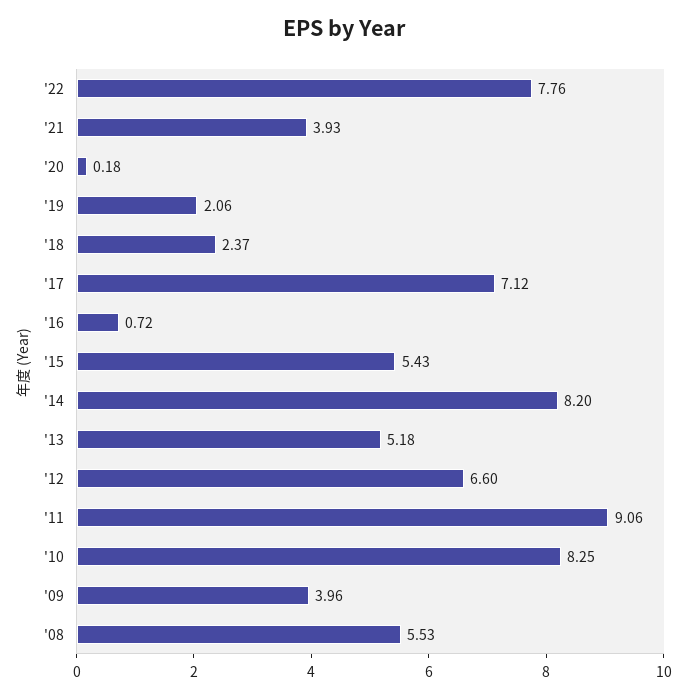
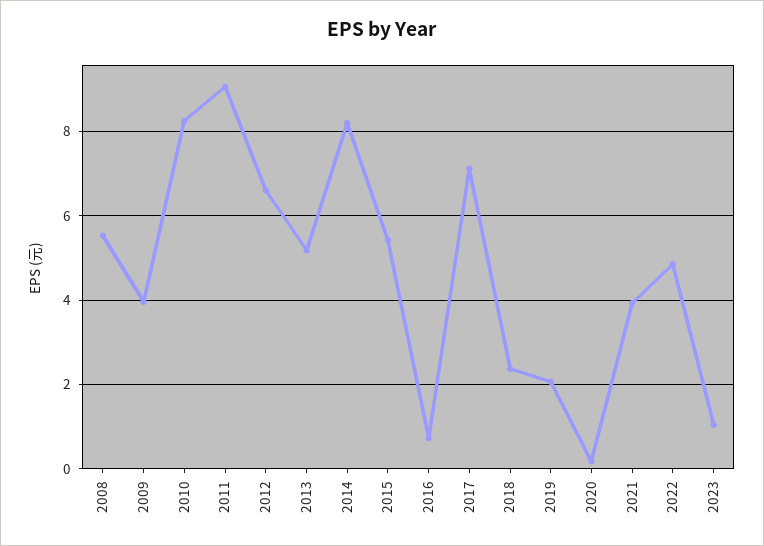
'22: 7.76 -> 4.8
2023: none -> 1

